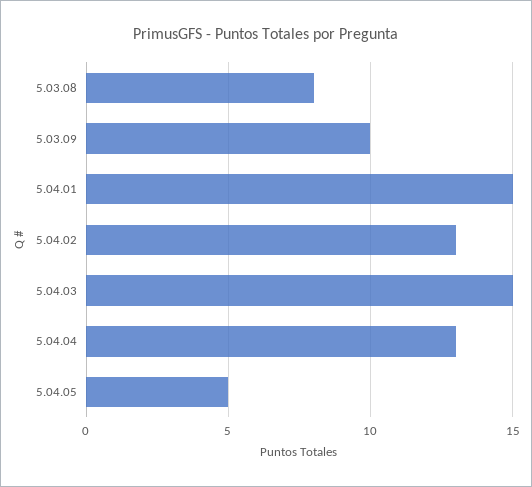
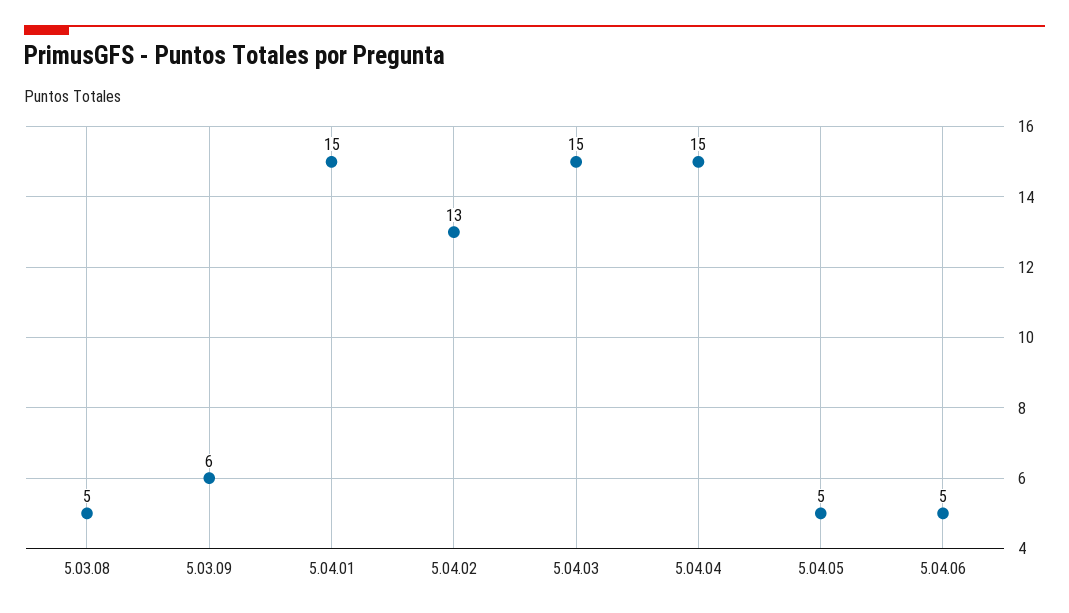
5.03.08: 8 -> 5
5.03.09: 10 -> 6
5.04.04: 13 -> 15
5.04.06: none -> 5

